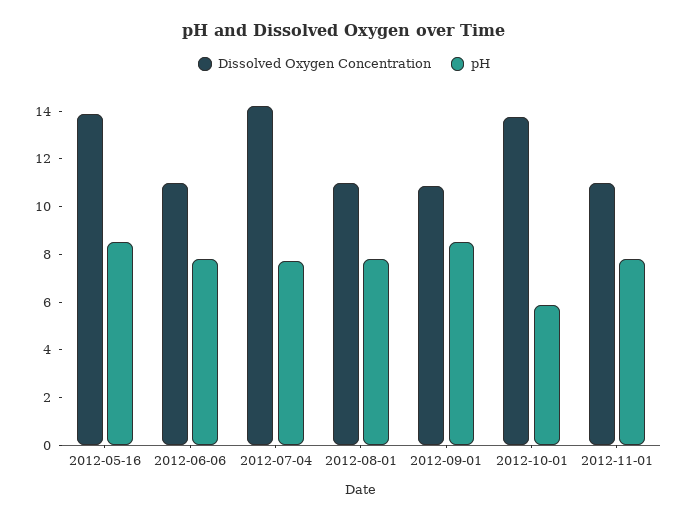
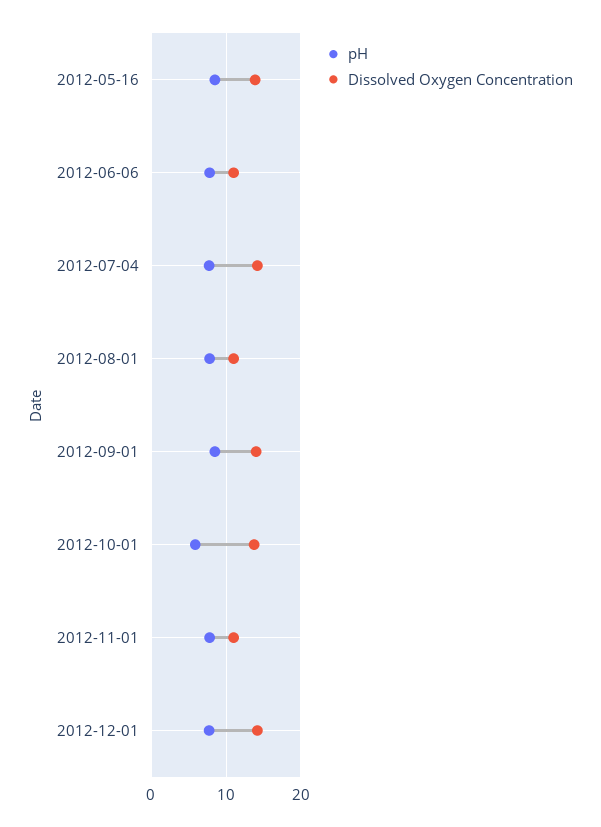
Dissolved Oxygen Concentration, 2012-09-01: 11 -> 14
pH, 2012-12-01: none -> 8
Dissolved Oxygen Concentration, 2012-12-01: none -> 14

